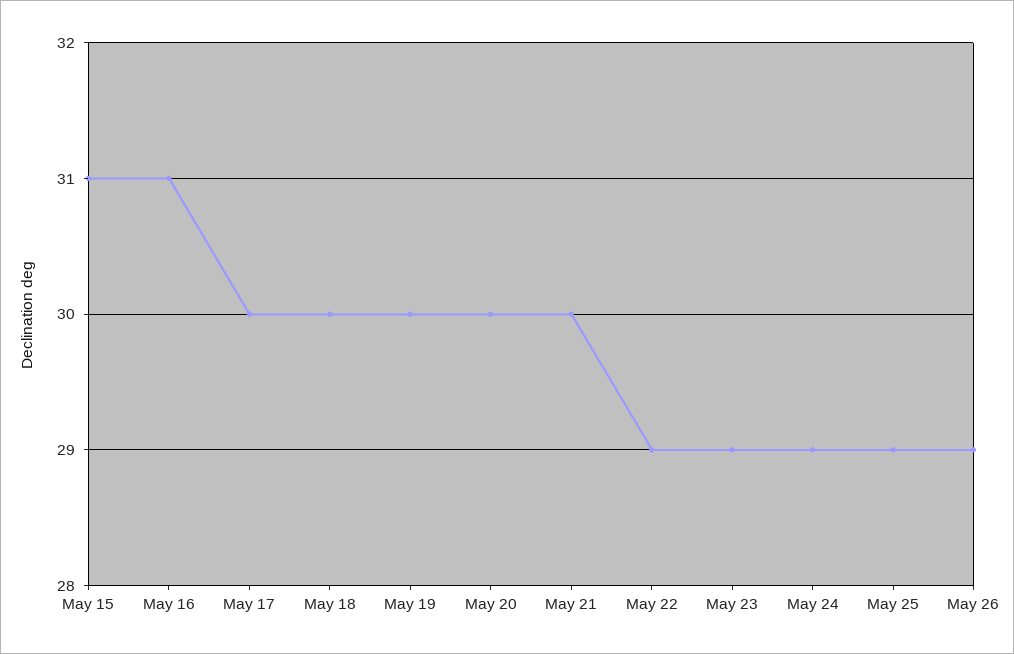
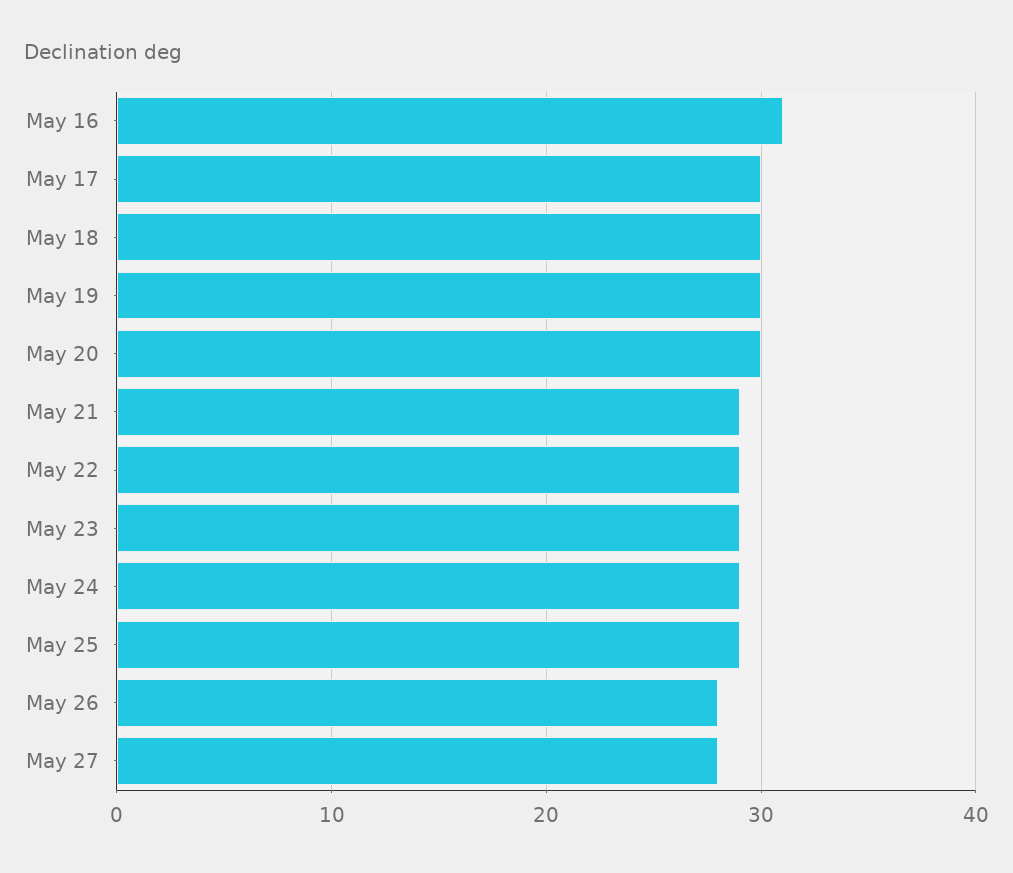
May 15: 31 -> none
May 21: 30 -> 29
May 26: 29 -> 28
May 27: none -> 28

